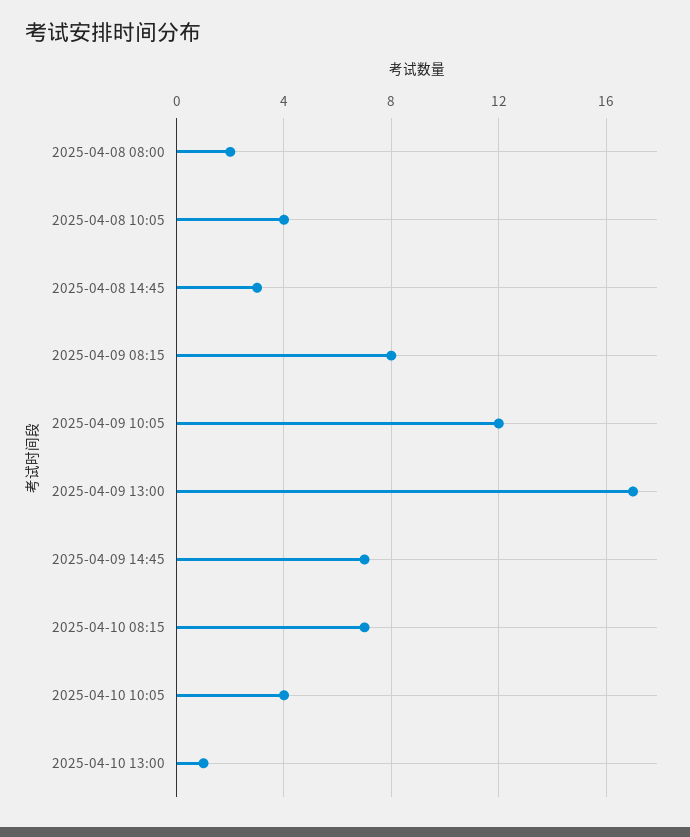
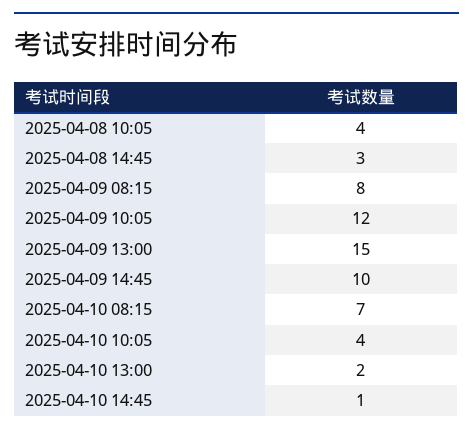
2025-04-08 08:00: 2 -> none
2025-04-09 13:00: 17 -> 15
2025-04-09 14:45: 7 -> 10
2025-04-10 13:00: 1 -> 2
2025-04-10 14:45: none -> 1

